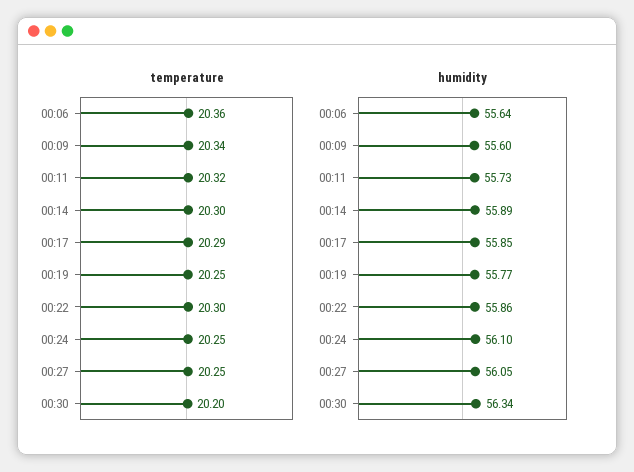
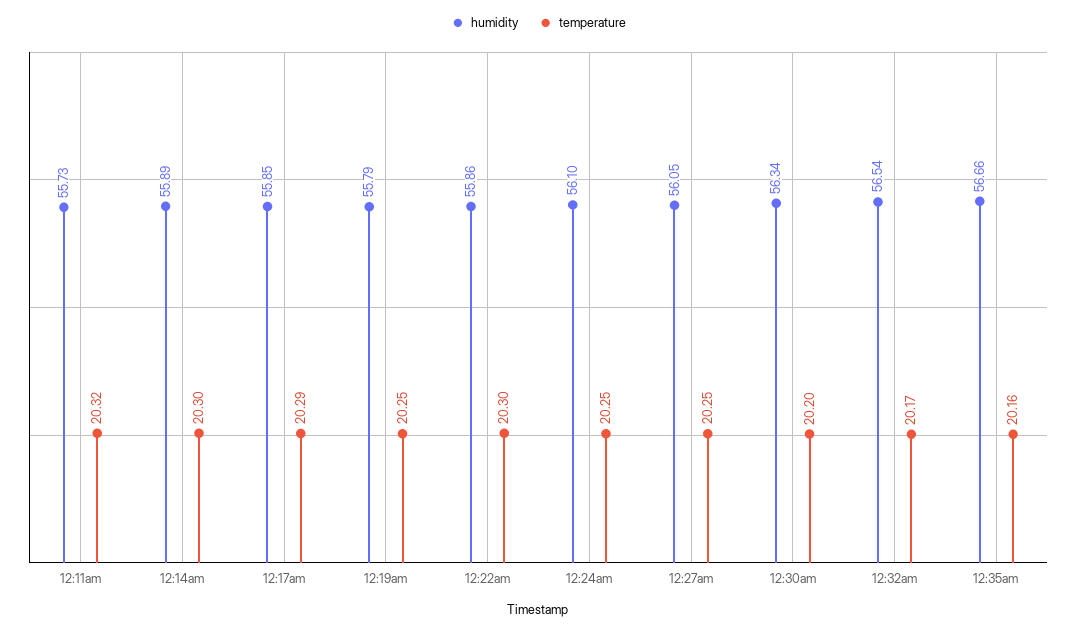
temperature, 00:06: 20.36 -> none
temperature, 00:09: 20.34 -> none
humidity, 00:06: 55.64 -> none
humidity, 00:09: 55.6 -> none
humidity, 00:19: 55.77 -> 55.79
humidity, 12:32am: none -> 56.54
temperature, 12:32am: none -> 20.17
humidity, 12:35am: none -> 56.66
temperature, 12:35am: none -> 20.16

